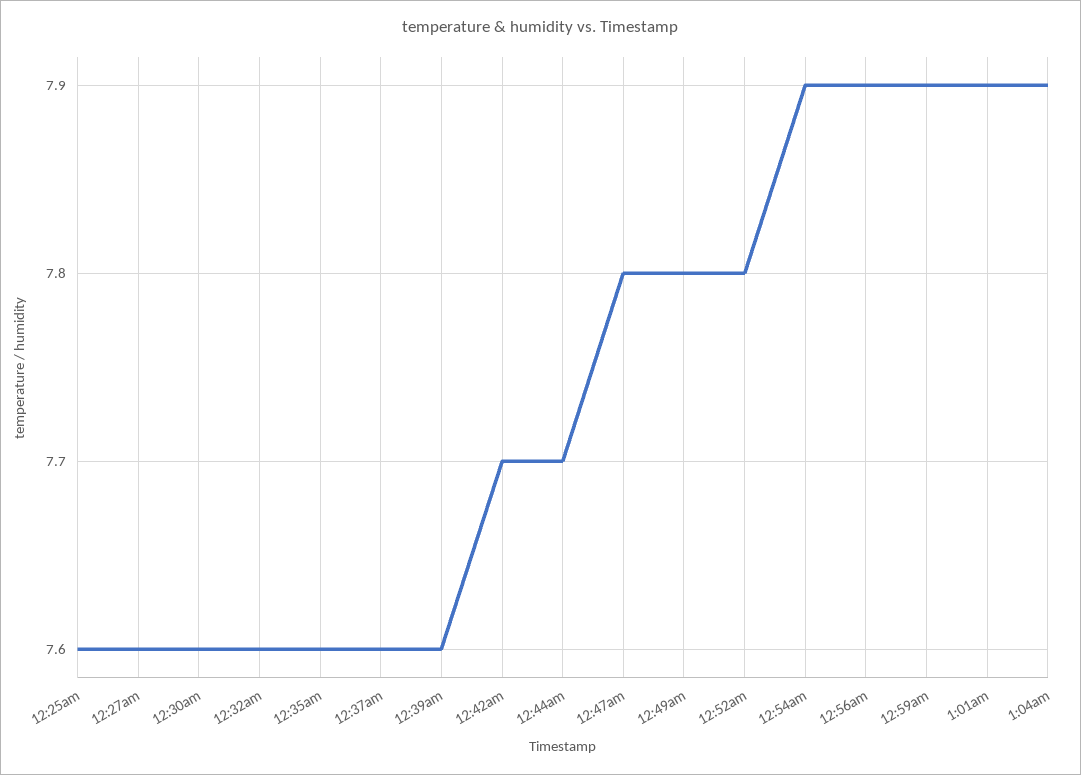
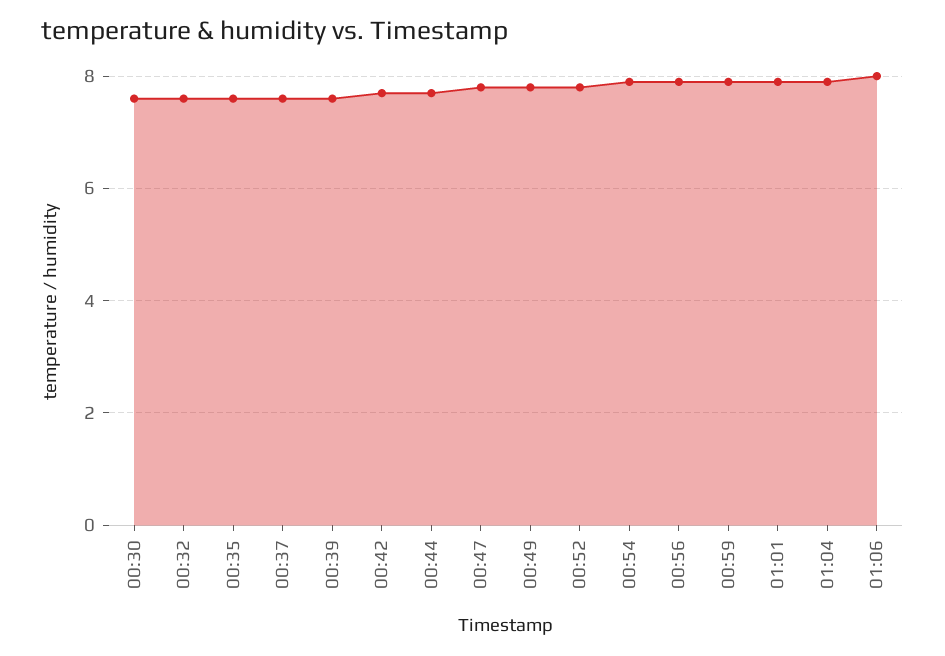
12:25am: 7.6 -> none
12:27am: 7.6 -> none
01:06: none -> 8

